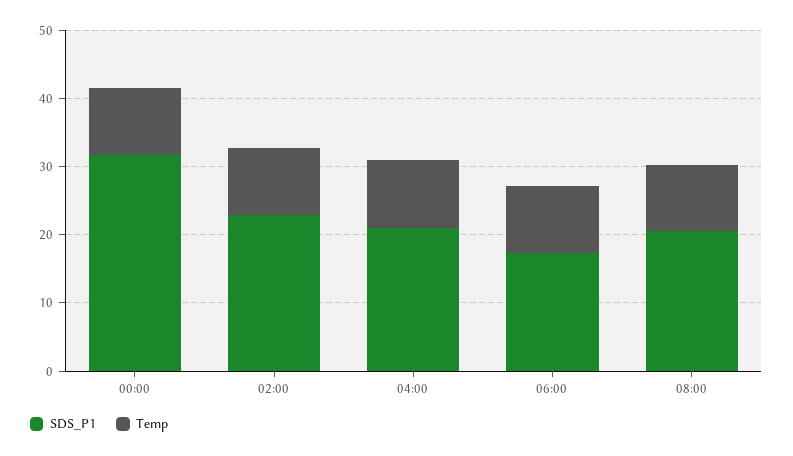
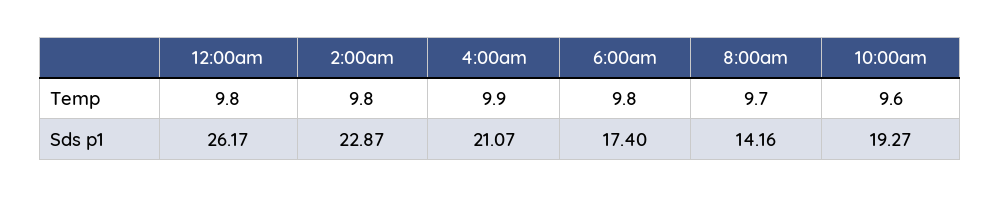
SDS_P1, 00:00: 32 -> 26.17
SDS_P1, 08:00: 20 -> 14.16
Temp, 10:00am: none -> 9.6
SDS_P1, 10:00am: none -> 19.27

